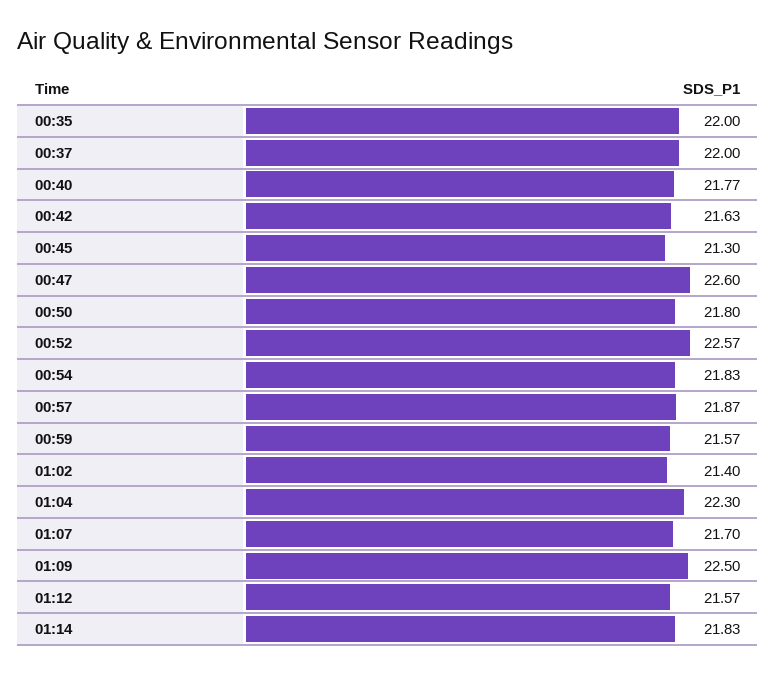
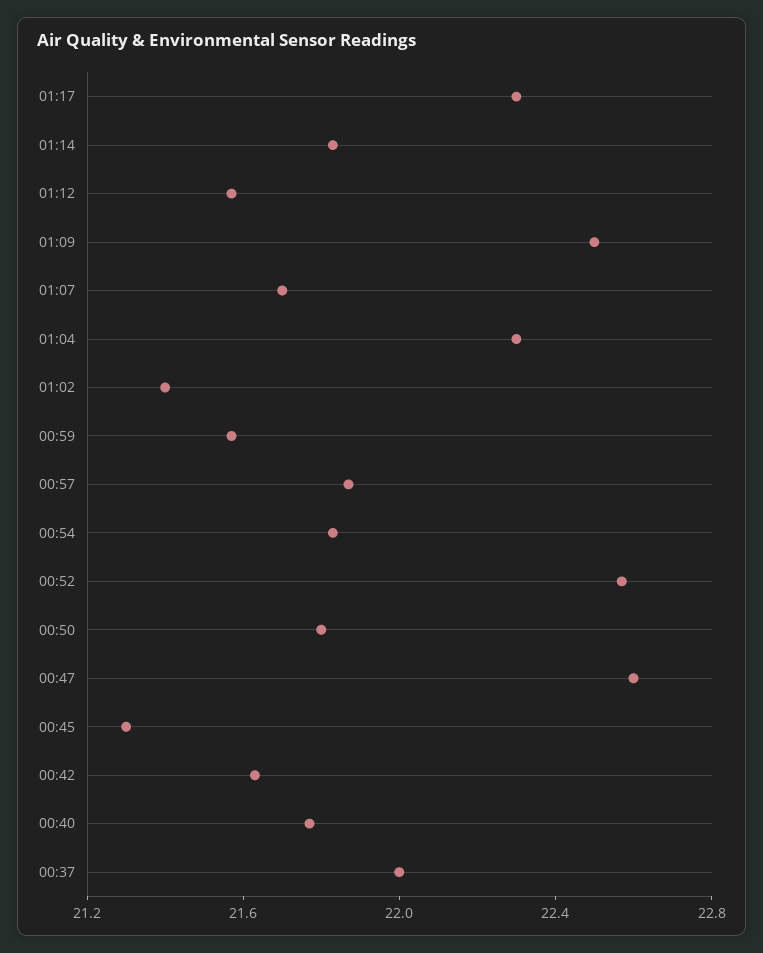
00:35: 22 -> none
01:17: none -> 22.3

